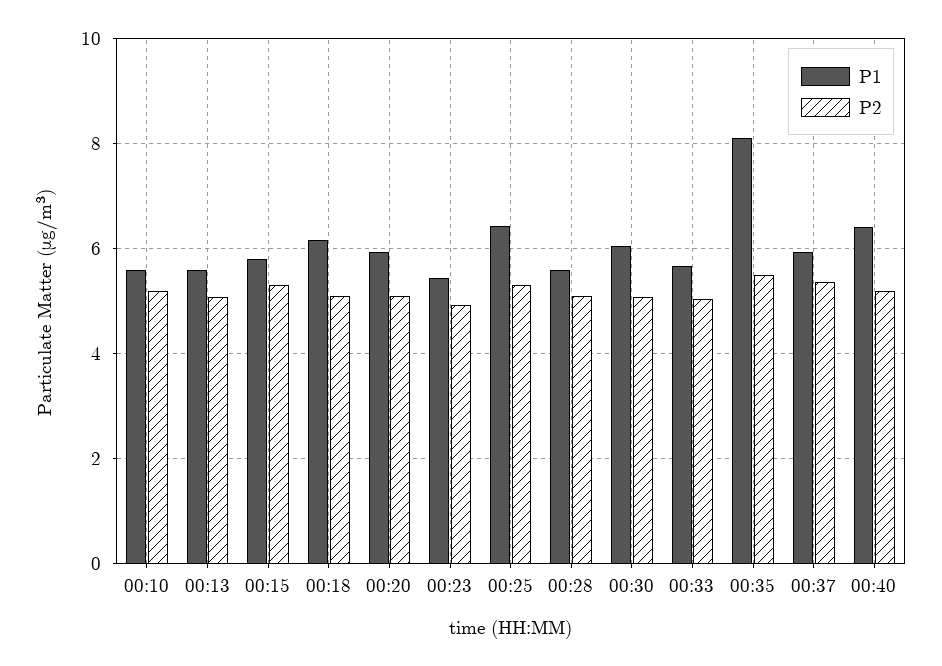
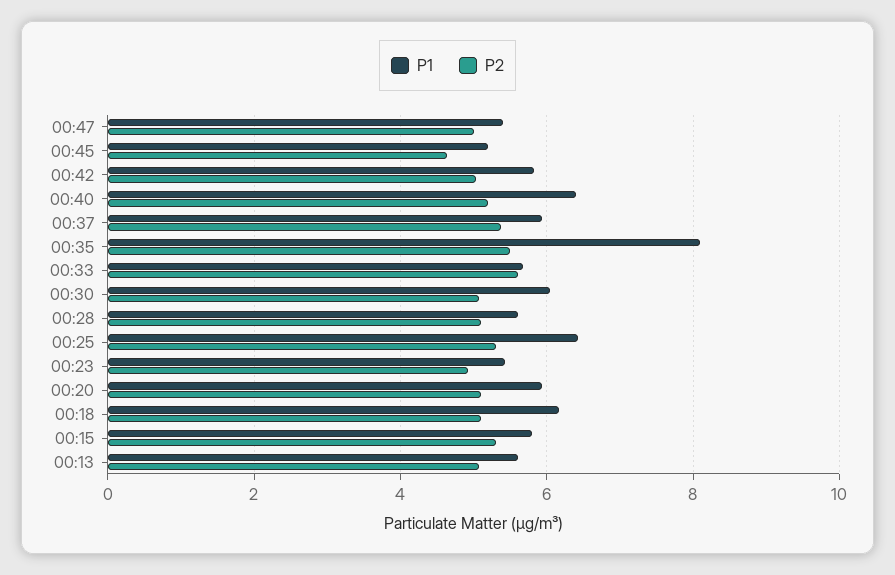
P1, 00:10: 5.6 -> none
P2, 00:10: 5.2 -> none
P2, 00:33: 5 -> 5.6
P1, 00:47: none -> 5.4
P2, 00:47: none -> 5
P1, 00:45: none -> 5.2
P2, 00:45: none -> 4.6
P1, 00:42: none -> 5.8
P2, 00:42: none -> 5

